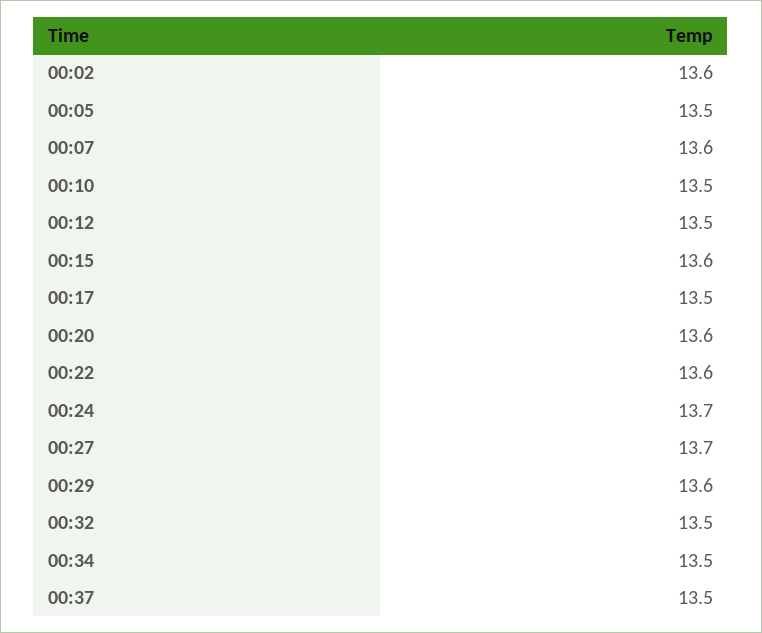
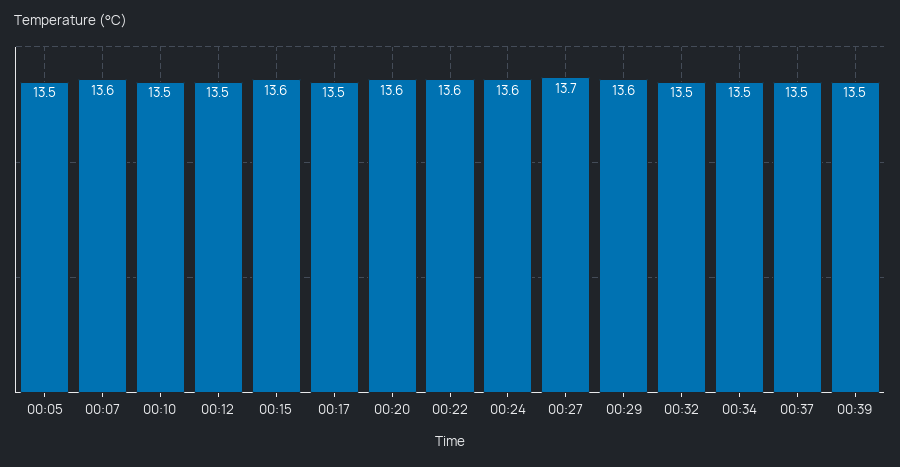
00:02: 13.6 -> none
00:24: 13.7 -> 13.6
00:39: none -> 13.5

